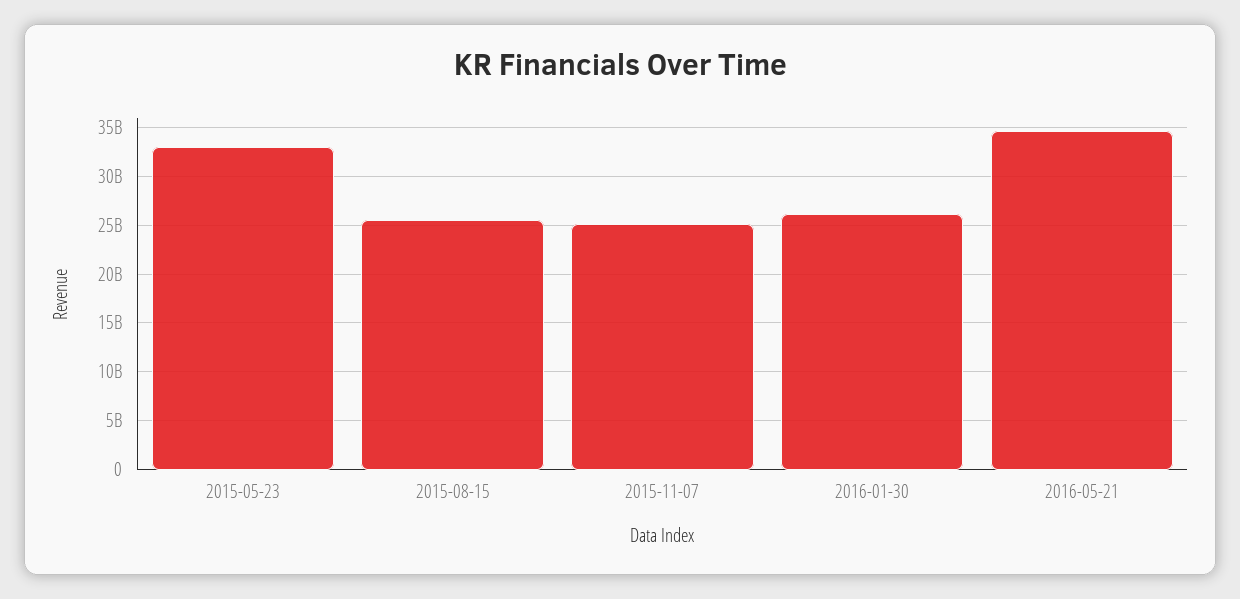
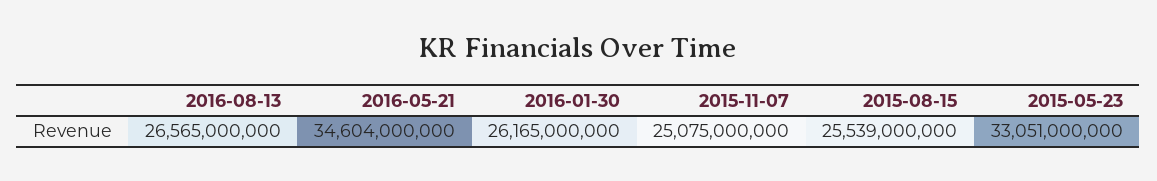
2016-08-13: none -> 26565000000

